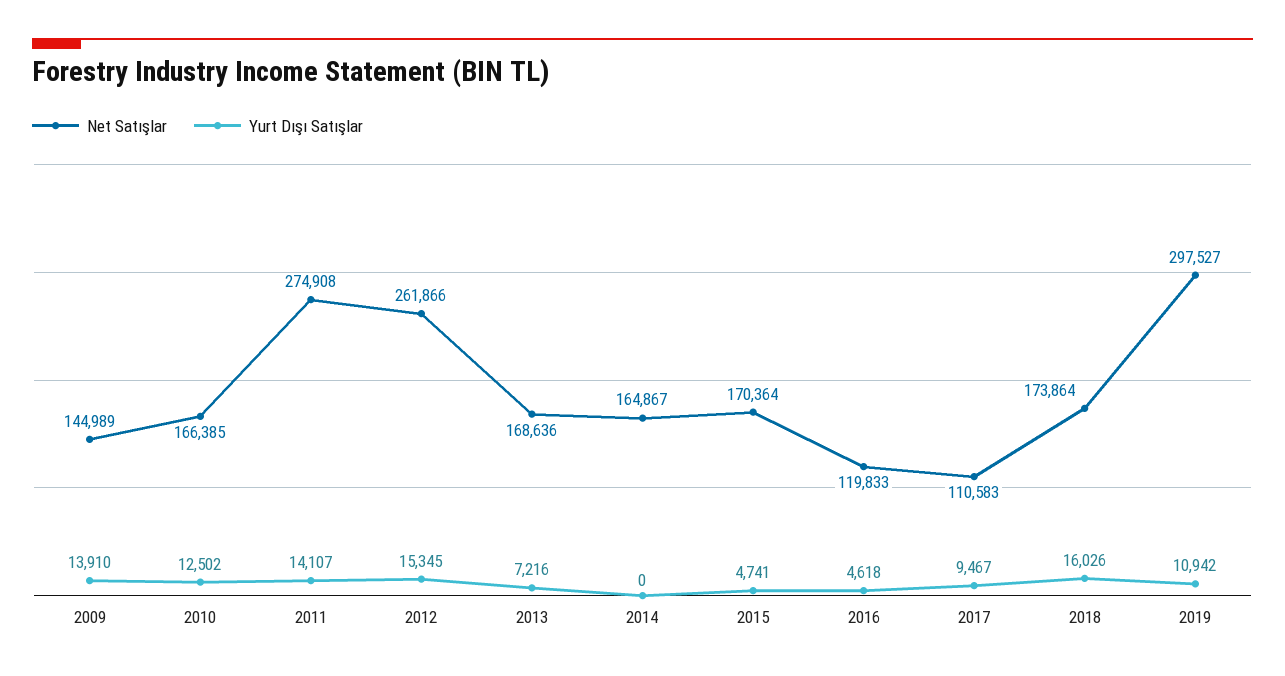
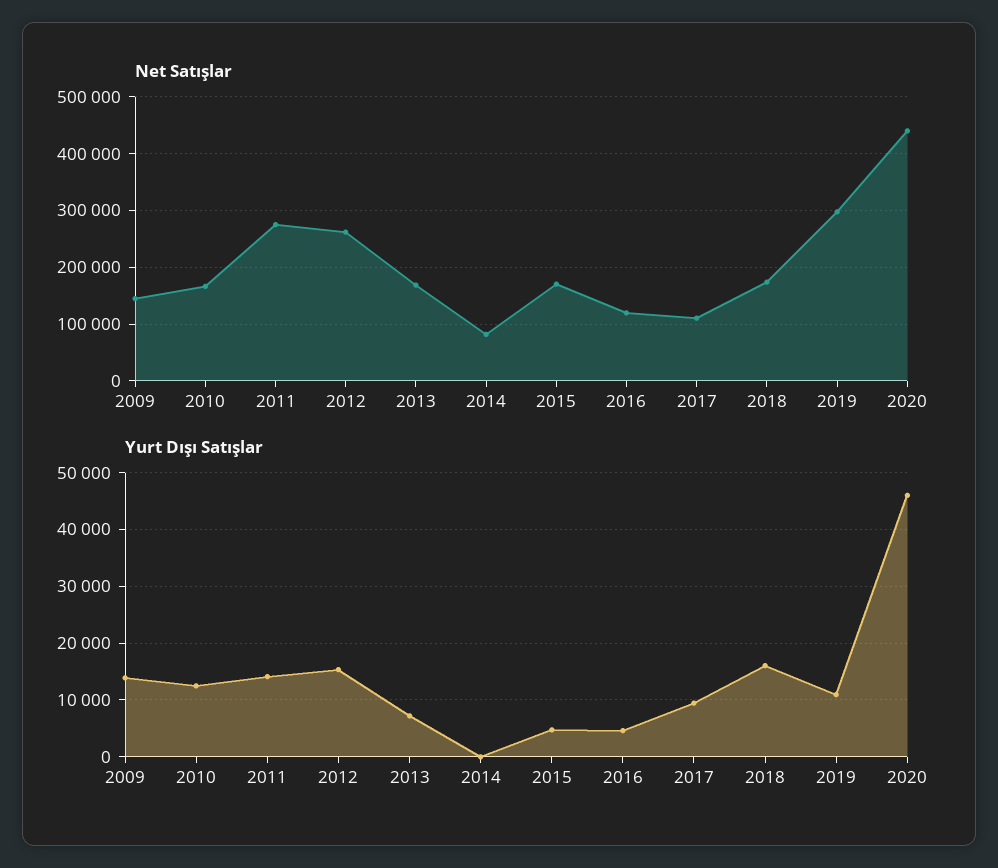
Net Satışlar, 2014: 164867 -> 80000
Net Satışlar, 2020: none -> 440000
Yurt Dışı Satışlar, 2020: none -> 46000

